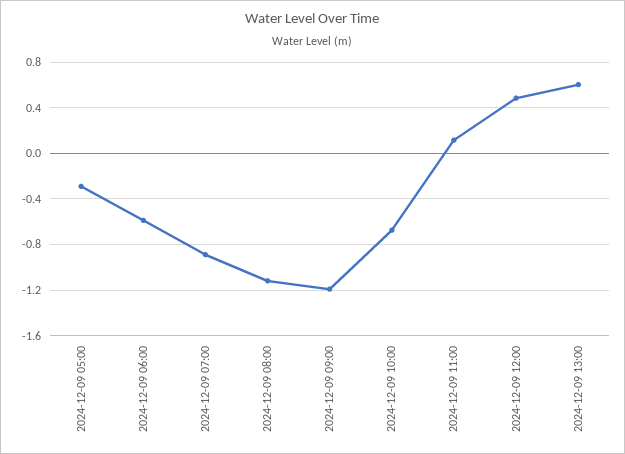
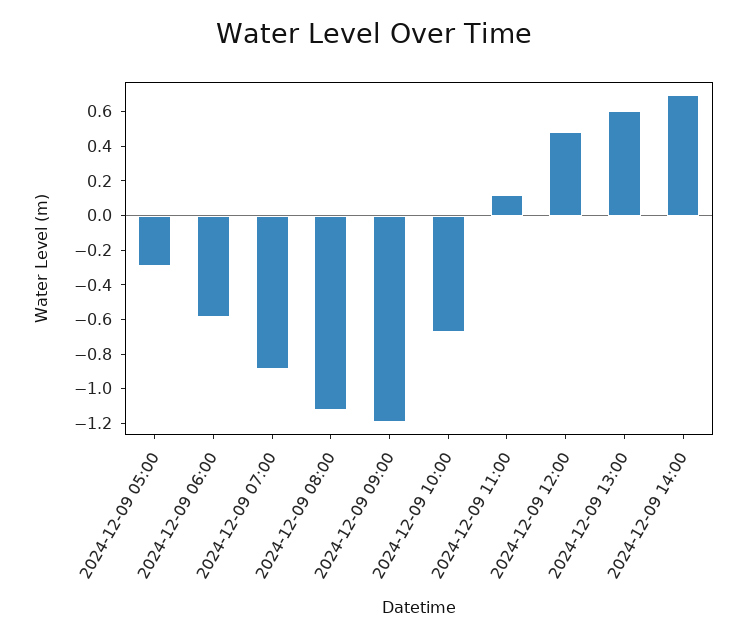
2024-12-09 14:00: none -> 0.7

